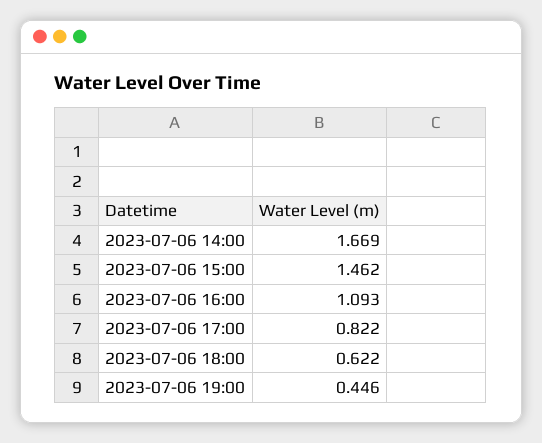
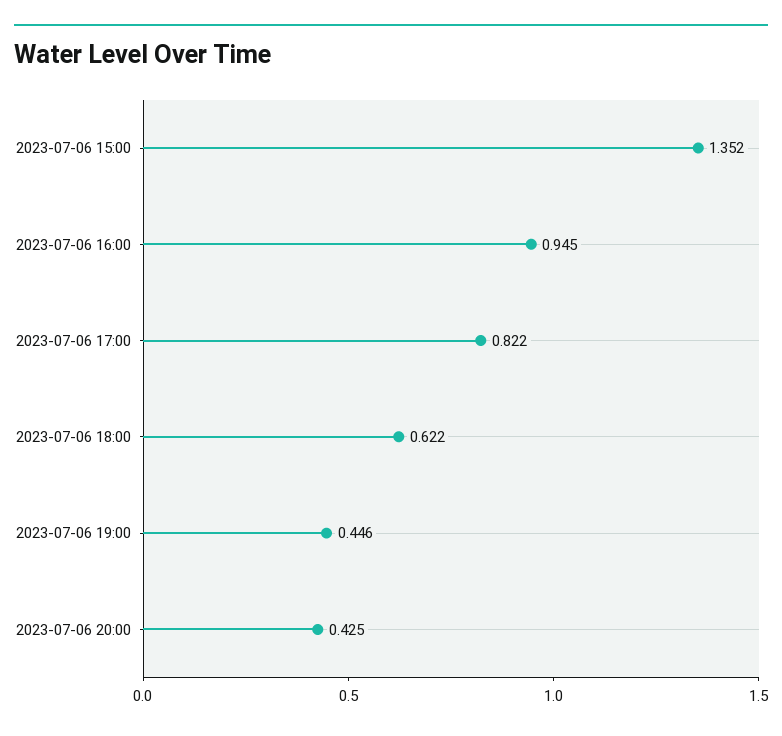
2023-07-06 14:00: 1.669 -> none
2023-07-06 15:00: 1.462 -> 1.352
2023-07-06 16:00: 1.093 -> 0.945
2023-07-06 20:00: none -> 0.425

